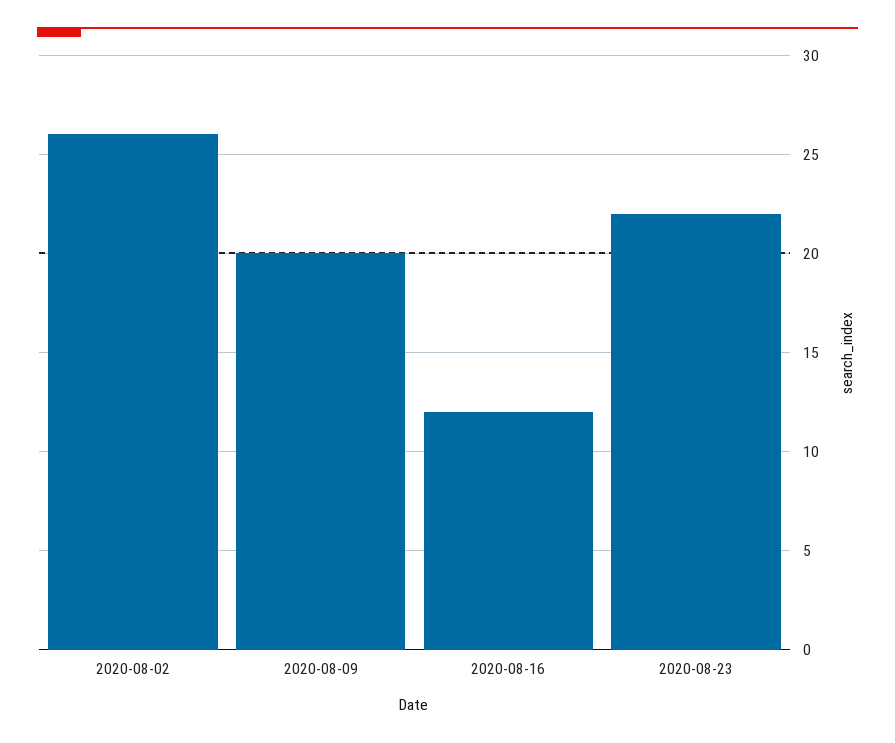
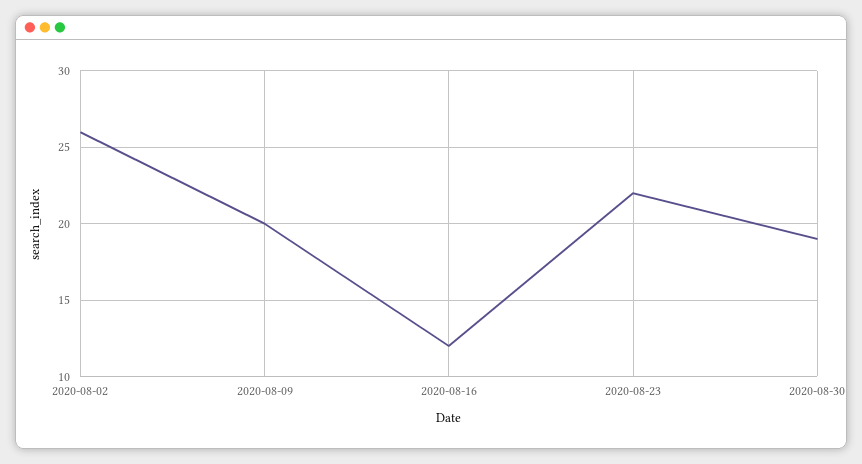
2020-08-30: none -> 19

